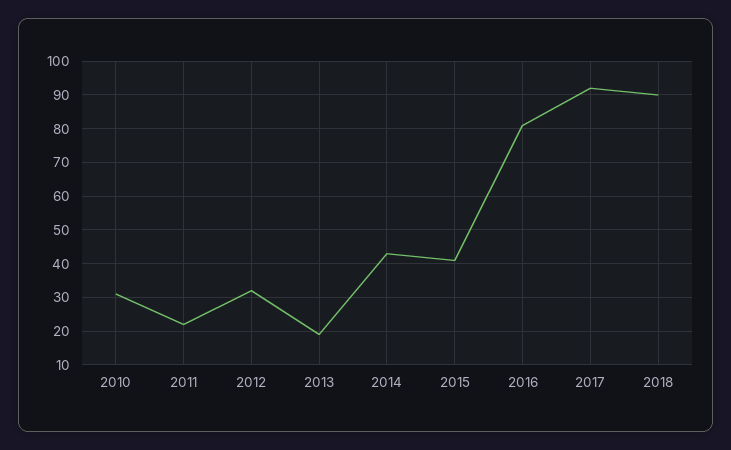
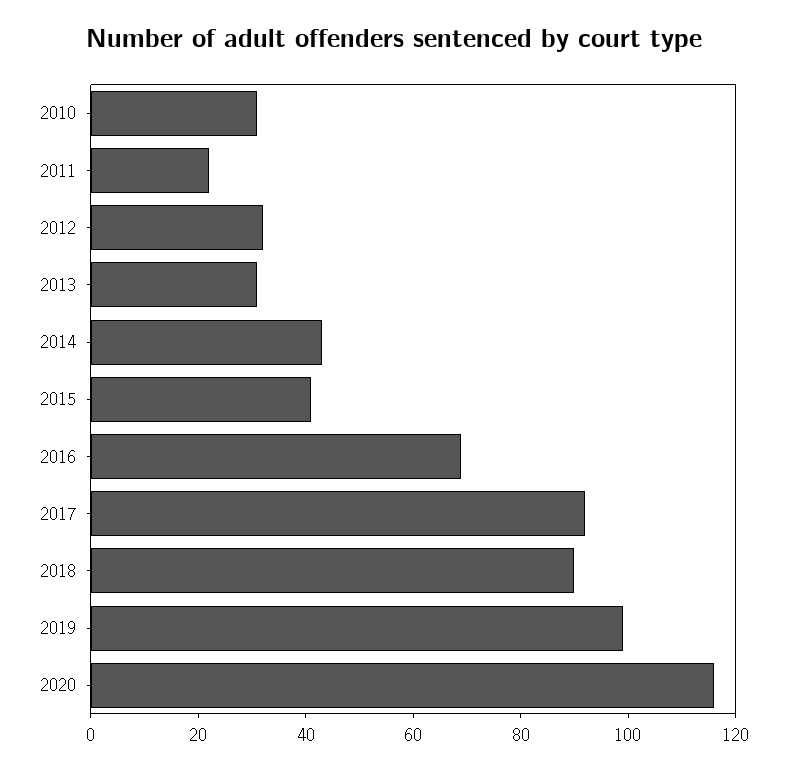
2013: 20 -> 30
2016: 80 -> 70
2019: none -> 100
2020: none -> 115

